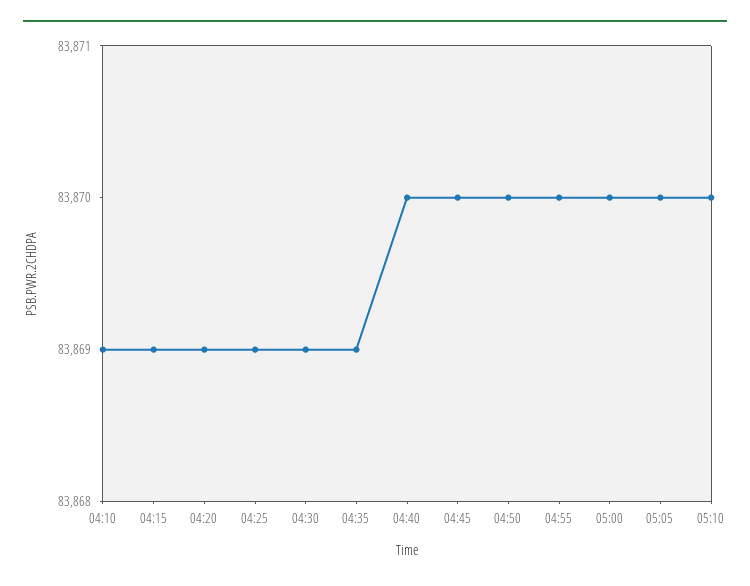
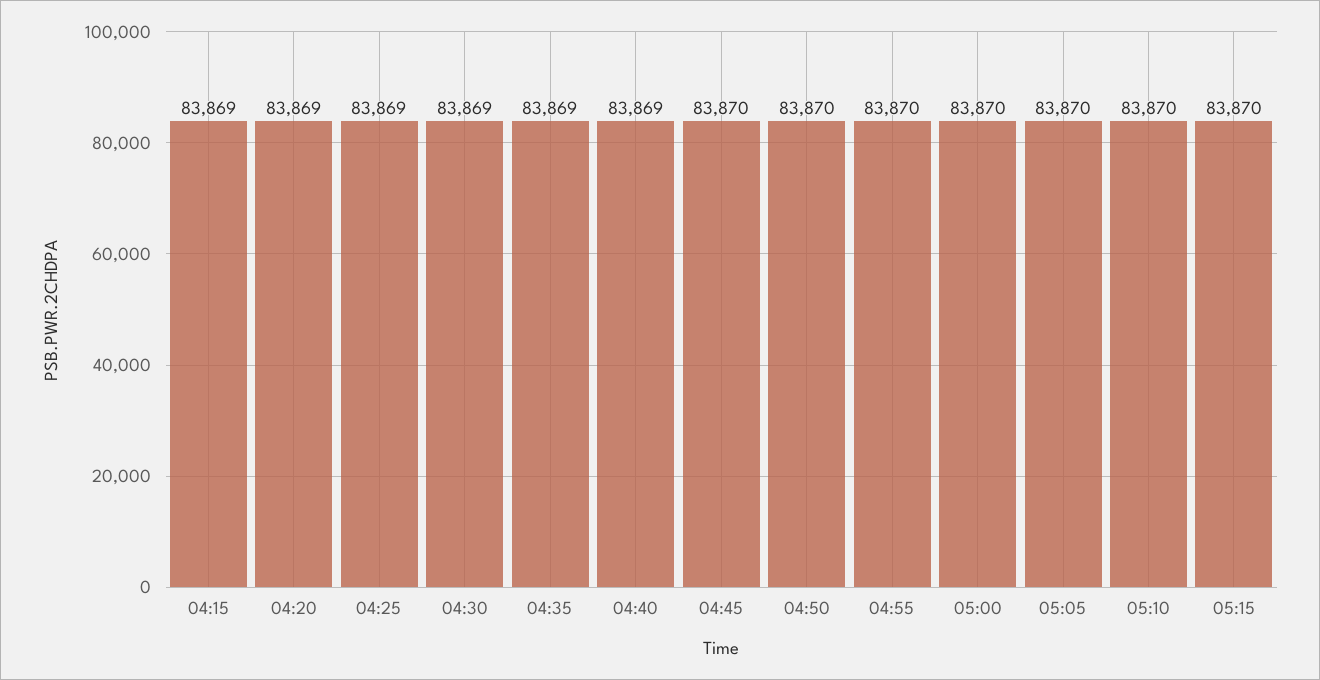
04:10: 83869 -> none
04:40: 83870 -> 83869
05:15: none -> 83870

